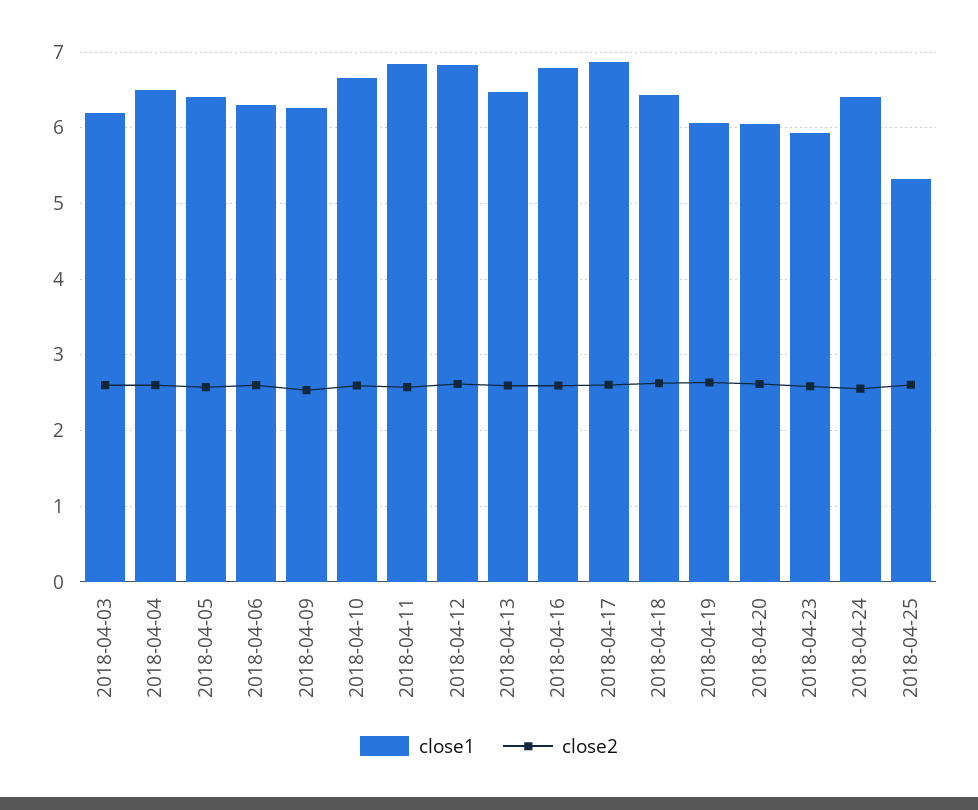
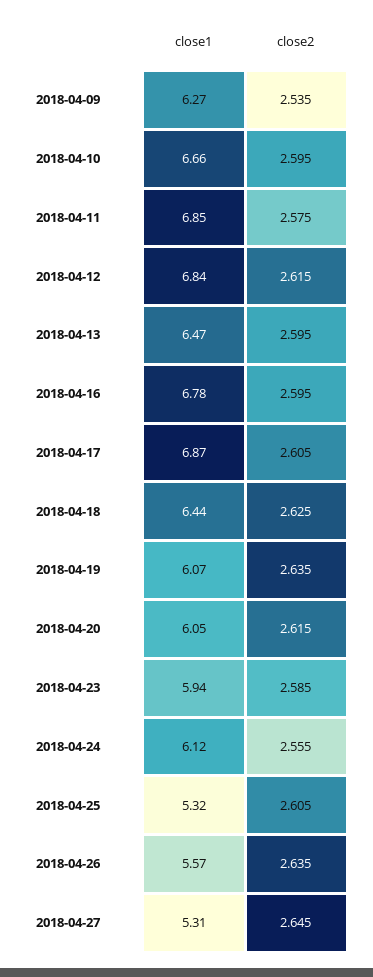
close1, 2018-04-03: 6.2 -> none
close2, 2018-04-03: 2.6 -> none
close1, 2018-04-04: 6.5 -> none
close2, 2018-04-04: 2.6 -> none
close1, 2018-04-05: 6.4 -> none
close2, 2018-04-05: 2.6 -> none
close1, 2018-04-06: 6.3 -> none
close2, 2018-04-06: 2.6 -> none
close1, 2018-04-24: 6.4 -> 6.12
close1, 2018-04-26: none -> 5.57
close2, 2018-04-26: none -> 2.635
close1, 2018-04-27: none -> 5.31
close2, 2018-04-27: none -> 2.645

